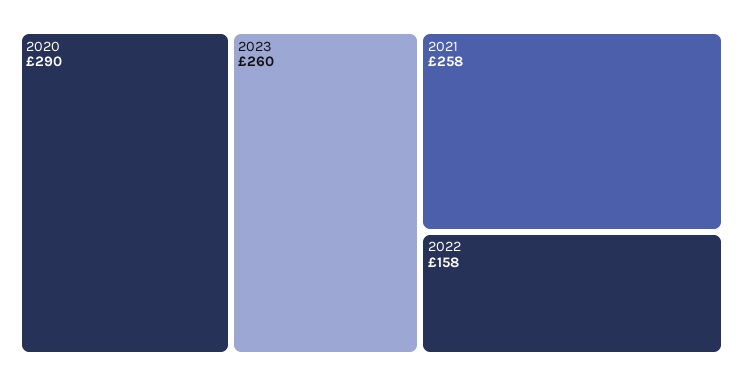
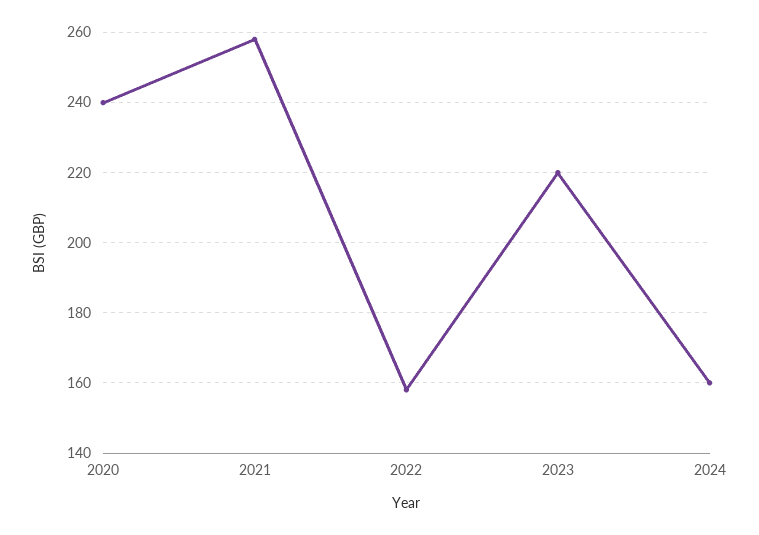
2020: 290 -> 240
2023: 260 -> 220
2024: none -> 160

